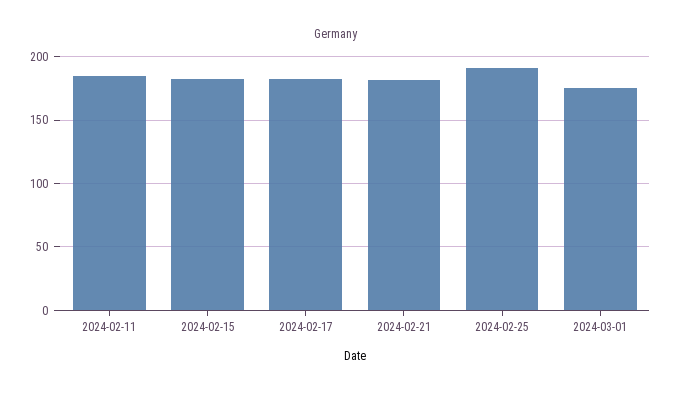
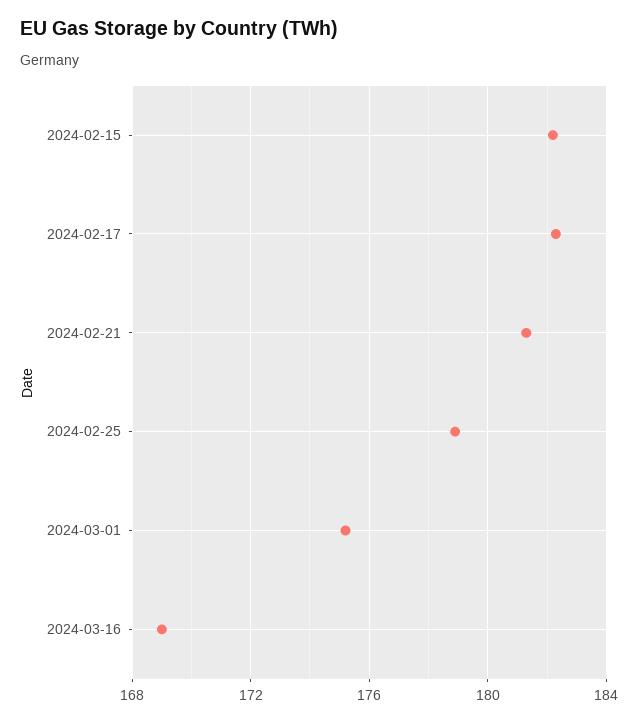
2024-02-11: 185 -> none
2024-02-25: 190 -> 179
2024-03-16: none -> 169

